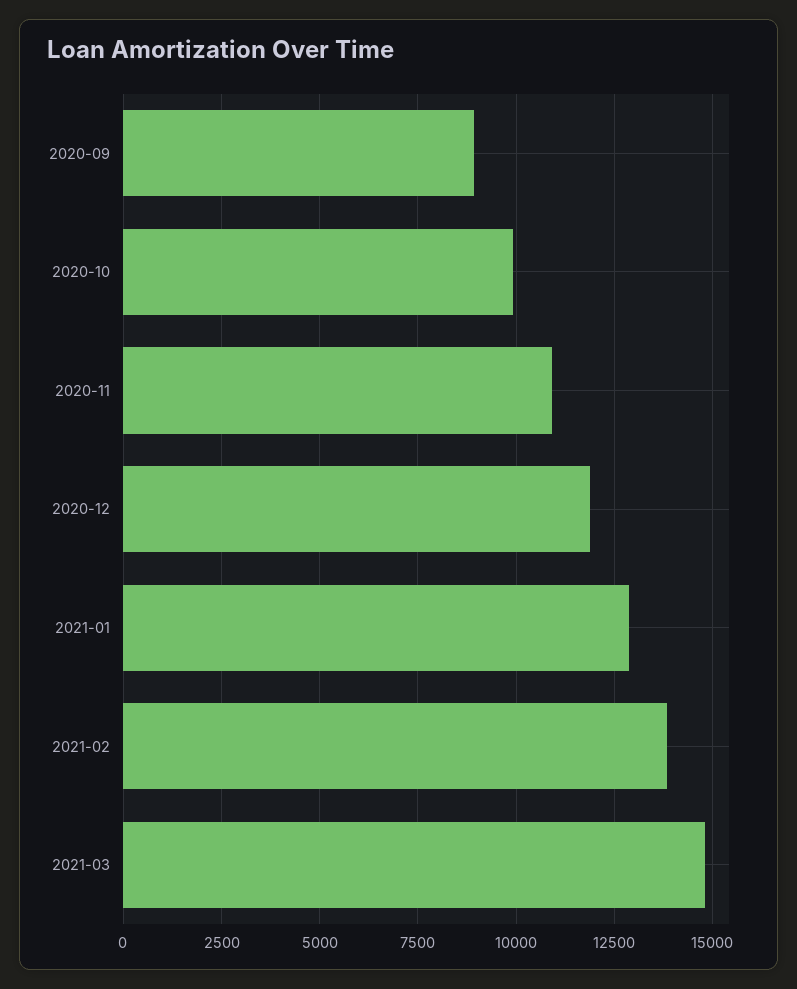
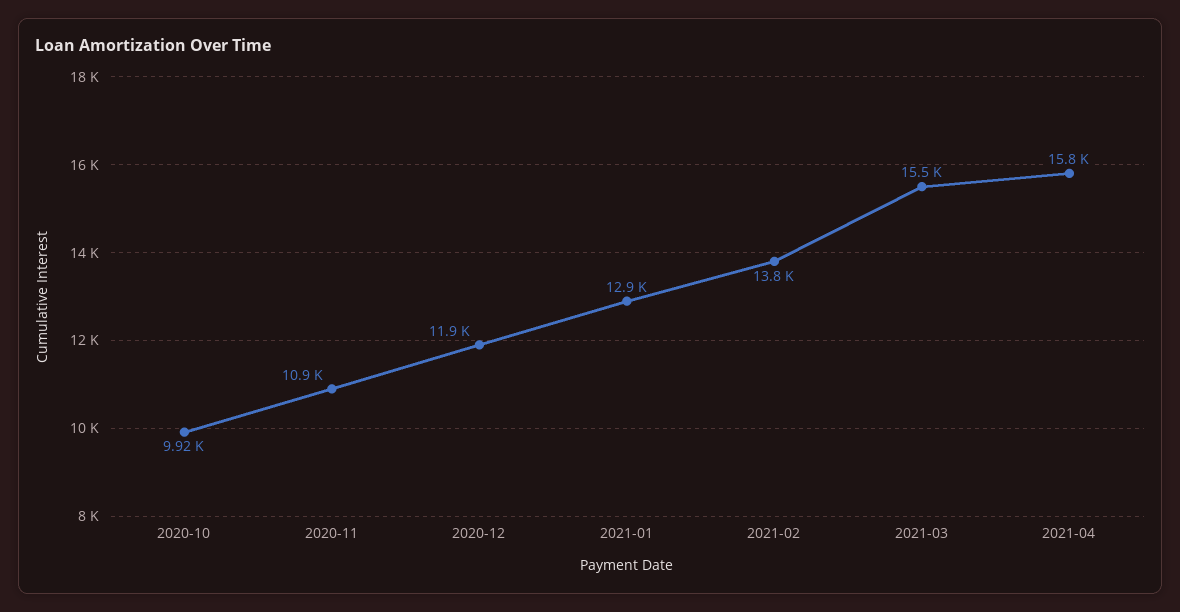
2020-09: 9000 -> none
2021-03: 14750 -> 15500
2021-04: none -> 15800

